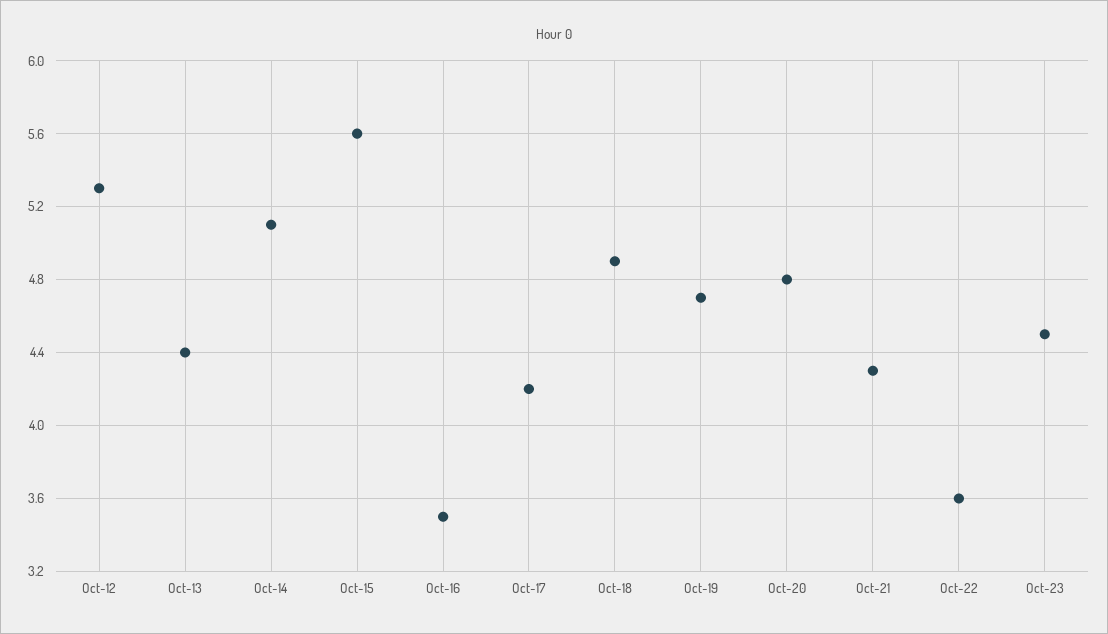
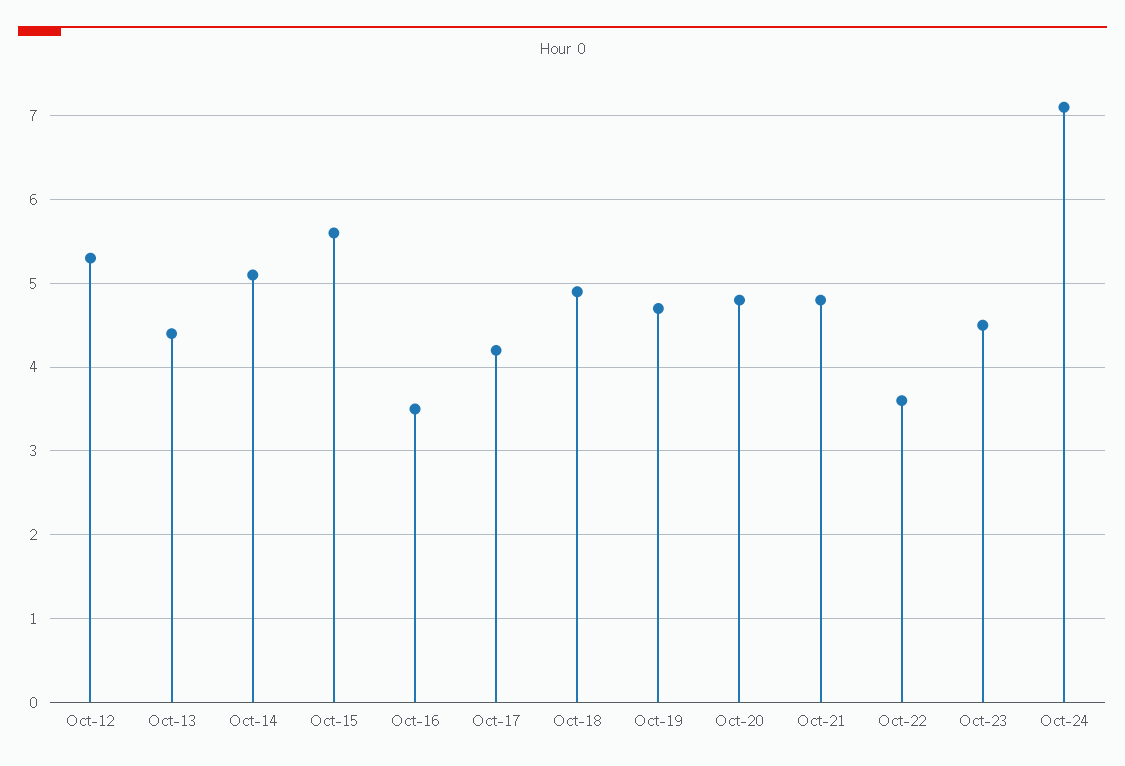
Oct-21: 4.3 -> 4.8
Oct-24: none -> 7.1

